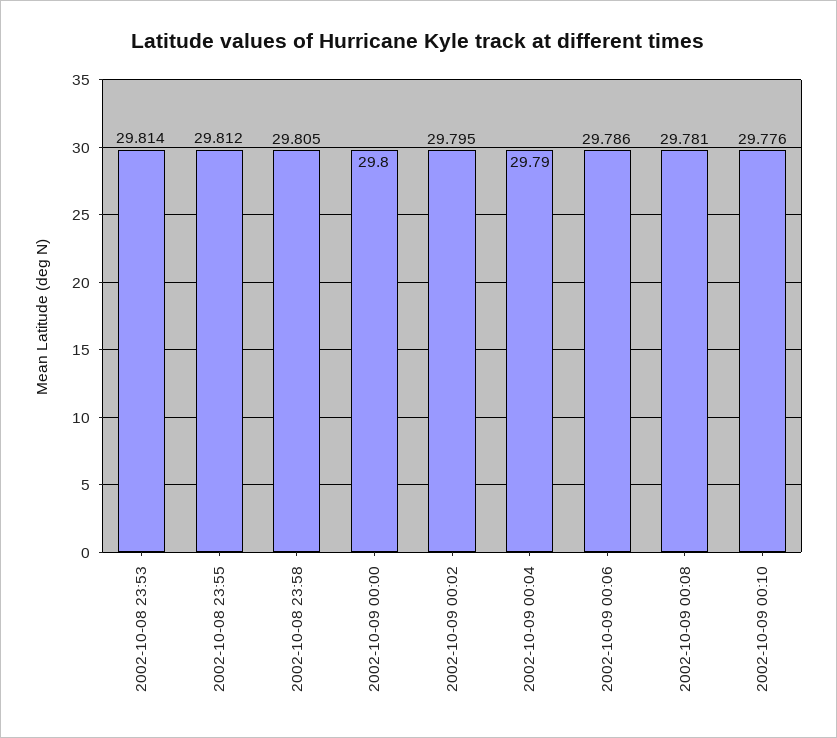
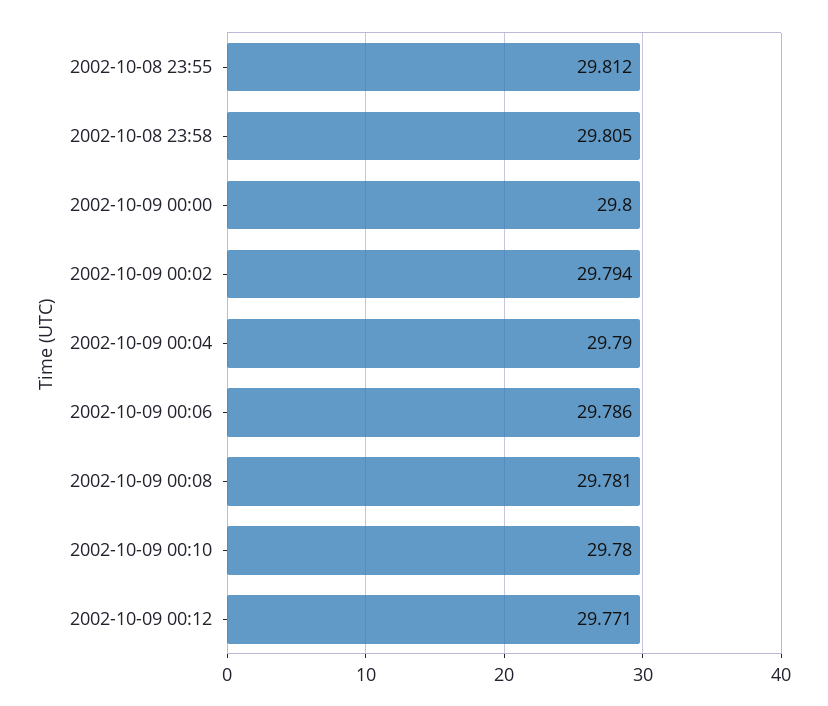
2002-10-08 23:53: 29.814 -> none
2002-10-09 00:02: 29.795 -> 29.794
2002-10-09 00:10: 29.776 -> 29.78
2002-10-09 00:12: none -> 29.771

